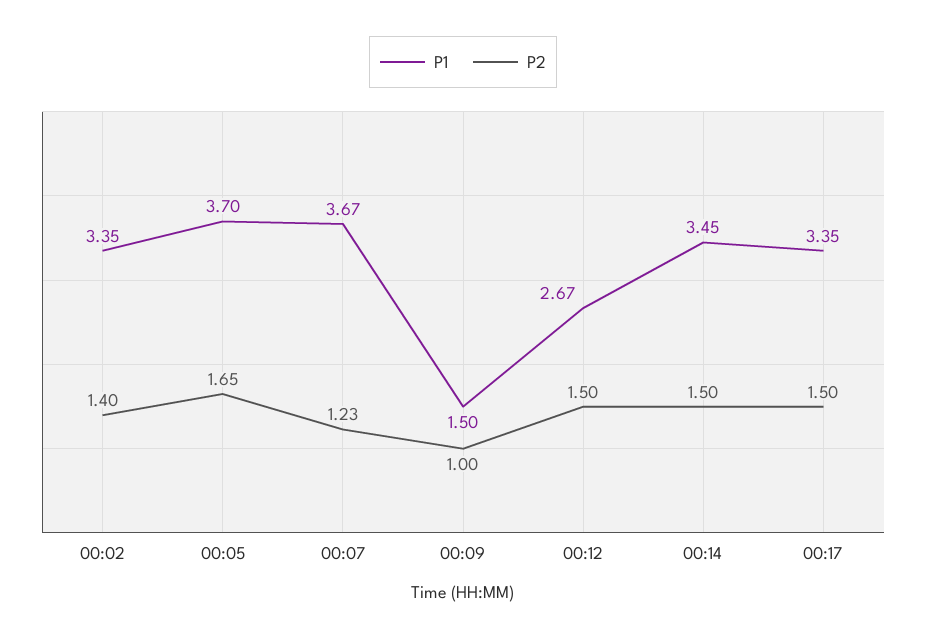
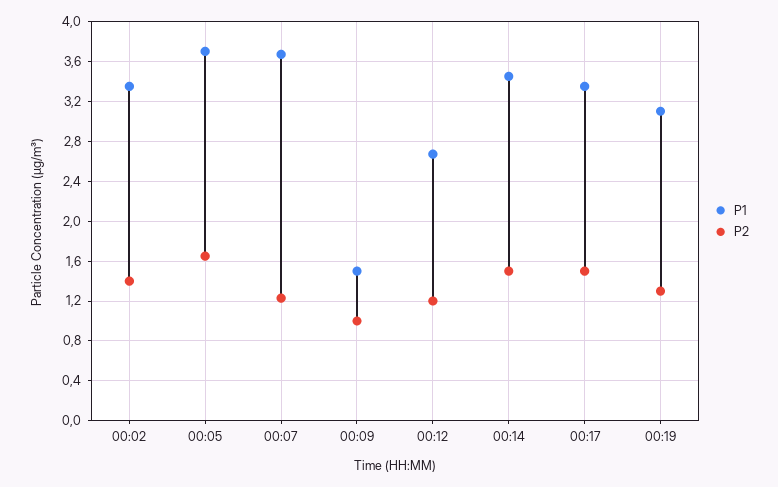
P2, 00:12: 1.5 -> 1.2
P1, 00:19: none -> 3.1
P2, 00:19: none -> 1.3

